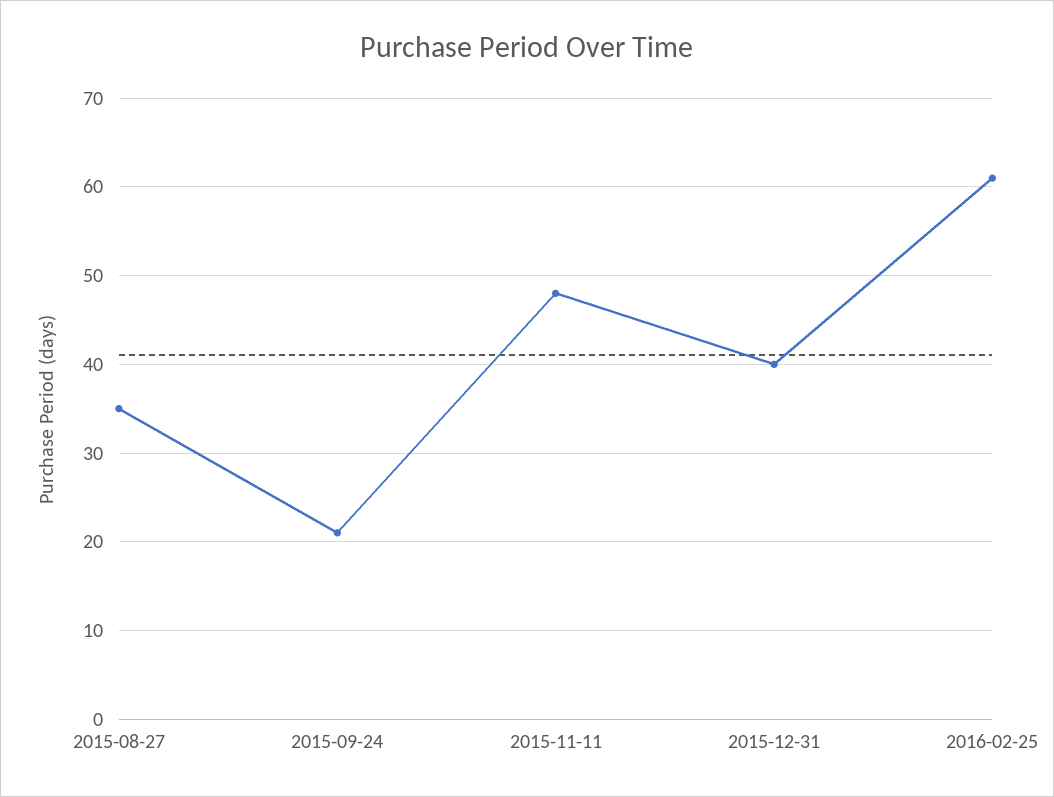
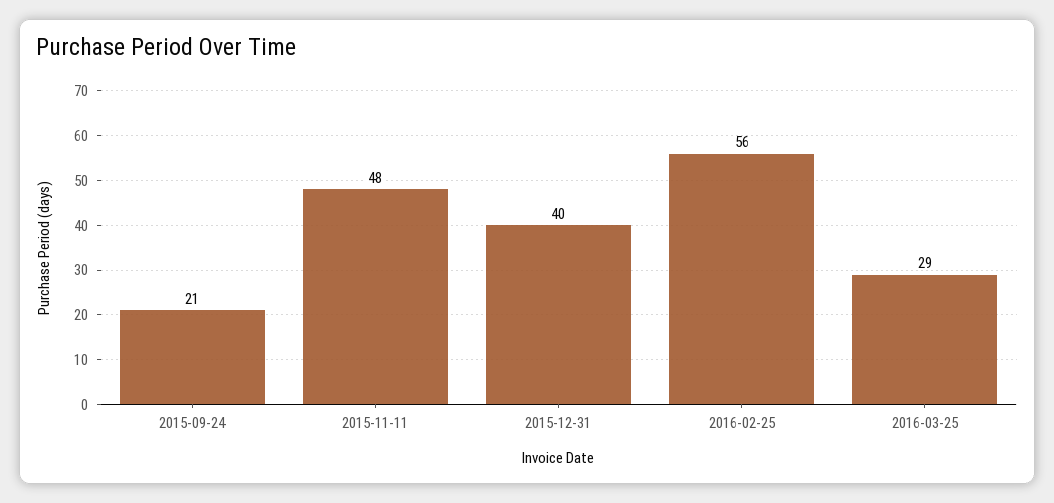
2015-08-27: 35 -> none
2016-02-25: 61 -> 56
2016-03-25: none -> 29

